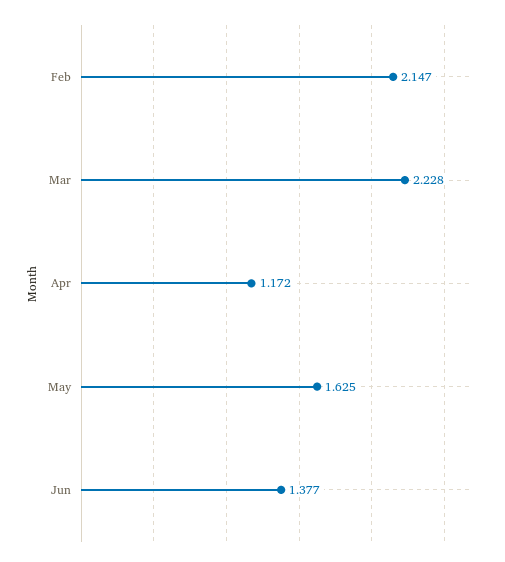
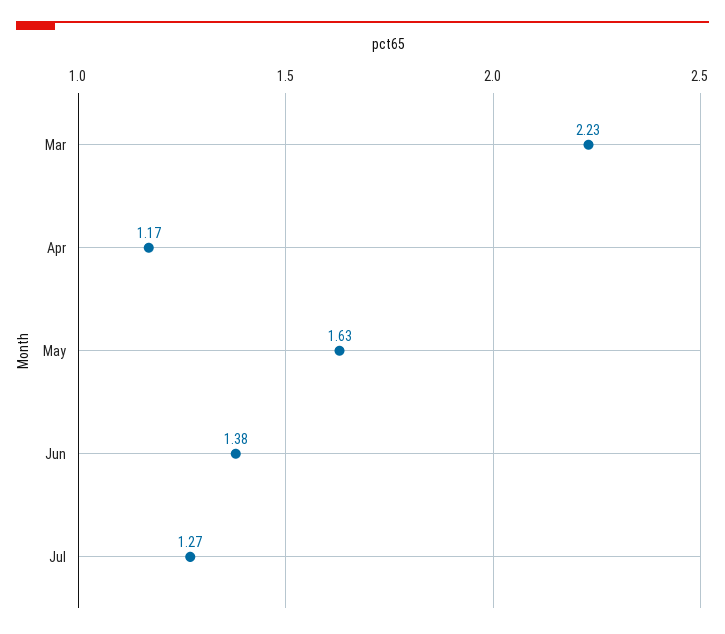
Feb: 2.147 -> none
Jul: none -> 1.27

